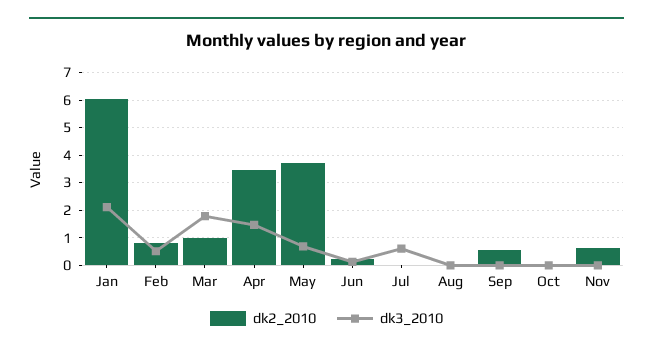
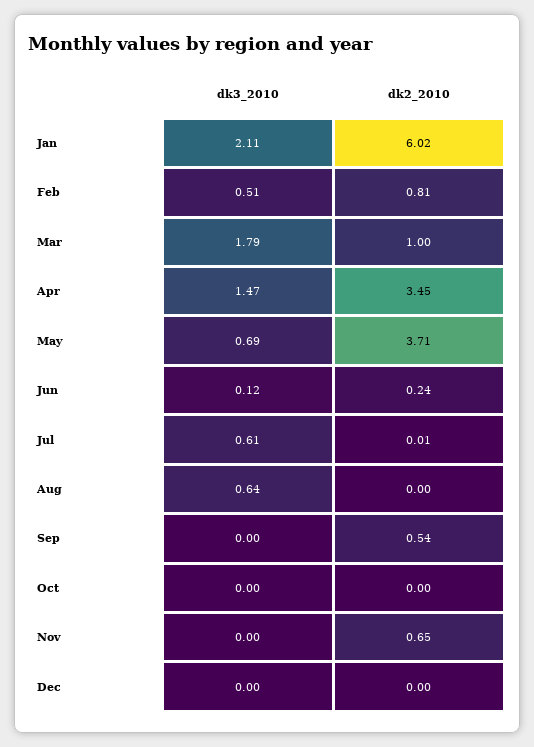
dk3_2010, Aug: 0 -> 0.64
dk3_2010, Dec: none -> 0
dk2_2010, Dec: none -> 0

